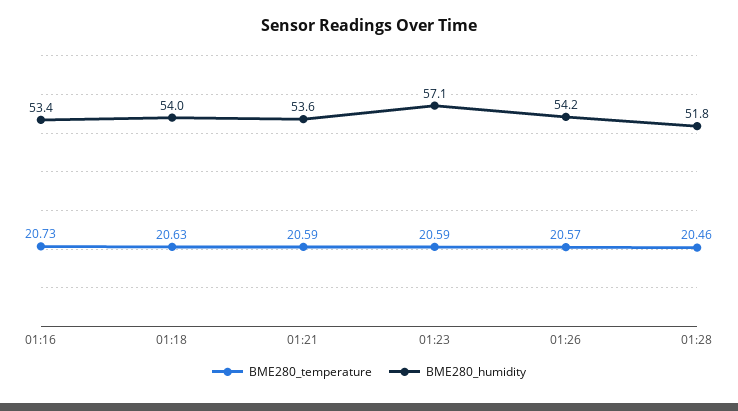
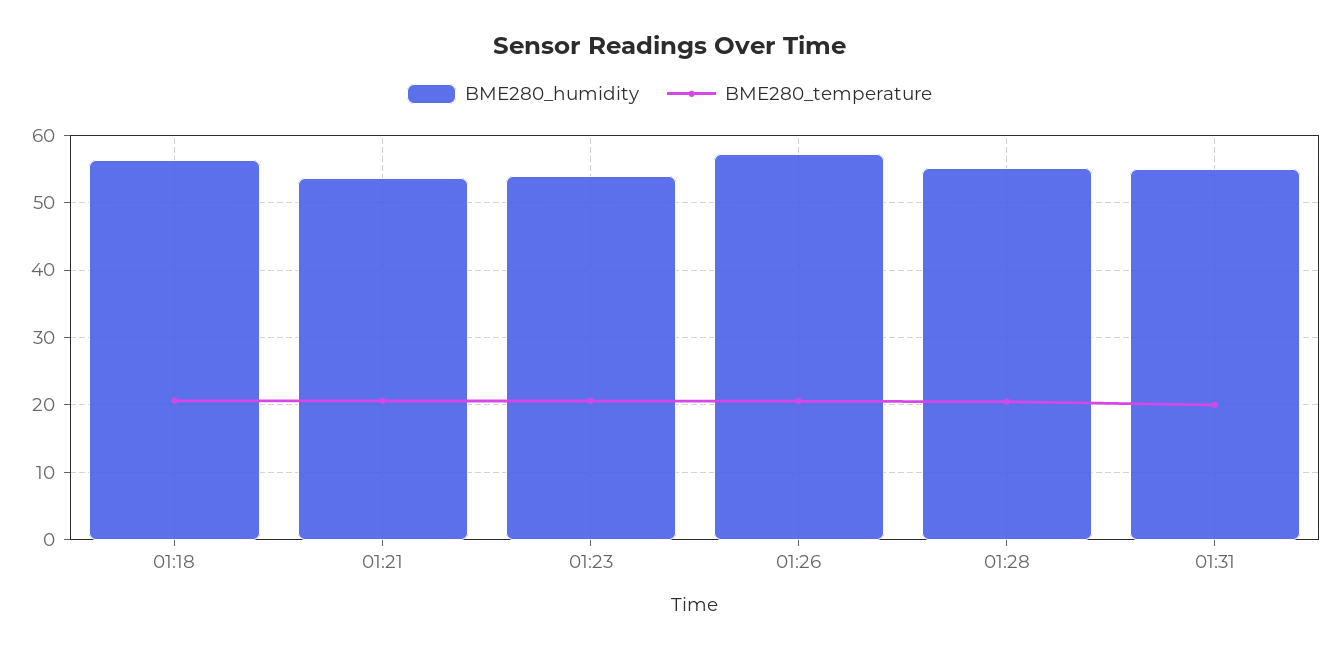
BME280_temperature, 01:16: 20.73 -> none
BME280_humidity, 01:16: 53.4 -> none
BME280_humidity, 01:18: 54 -> 56
BME280_humidity, 01:23: 57.1 -> 54
BME280_humidity, 01:26: 54.2 -> 57
BME280_humidity, 01:28: 51.8 -> 55
BME280_humidity, 01:31: none -> 55
BME280_temperature, 01:31: none -> 20

